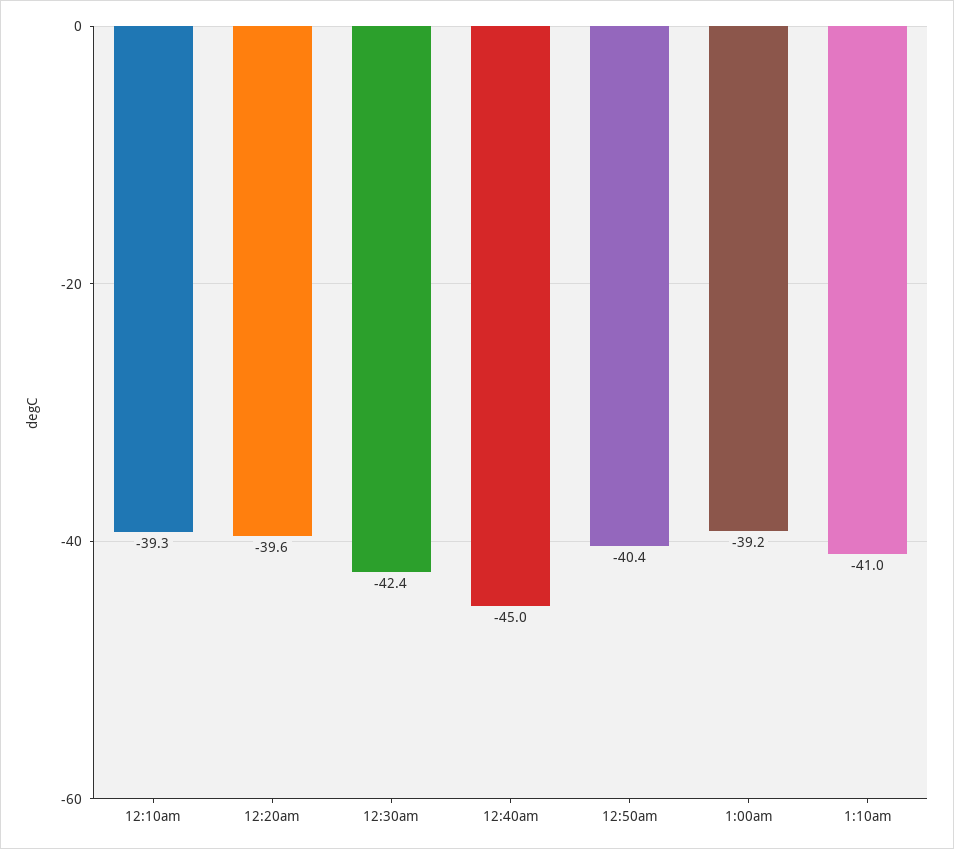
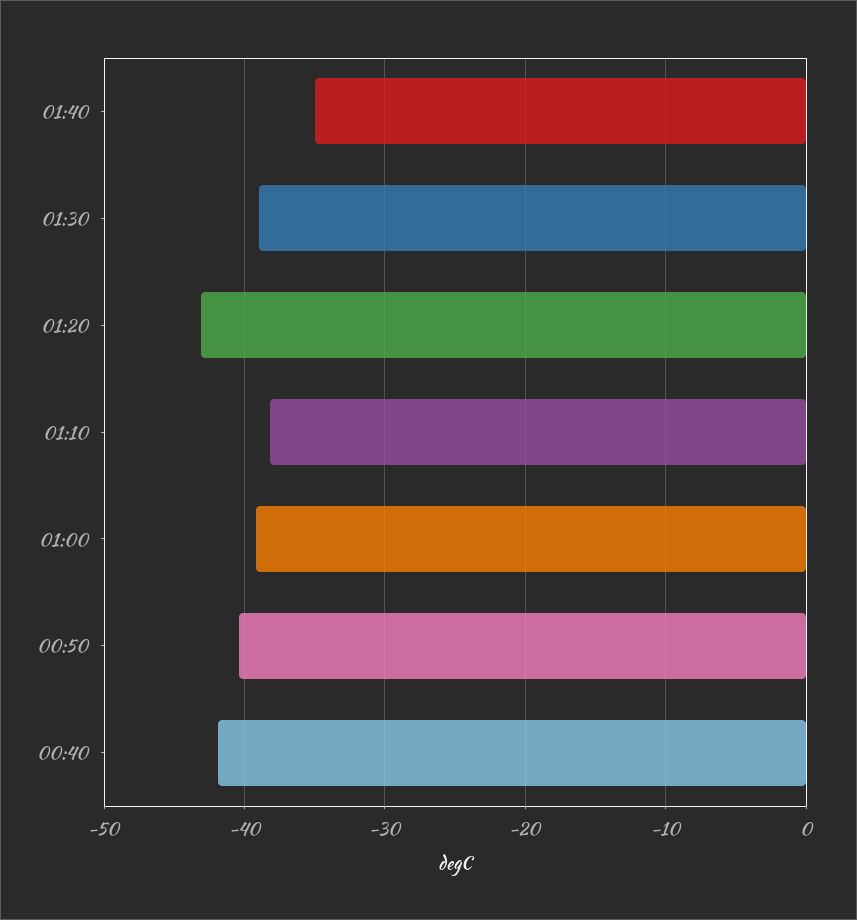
12:10am: -39.3 -> none
12:20am: -39.6 -> none
12:30am: -42.4 -> none
12:40am: -45 -> -42
1:10am: -41 -> -38
01:40: none -> -35
01:30: none -> -39
01:20: none -> -43

